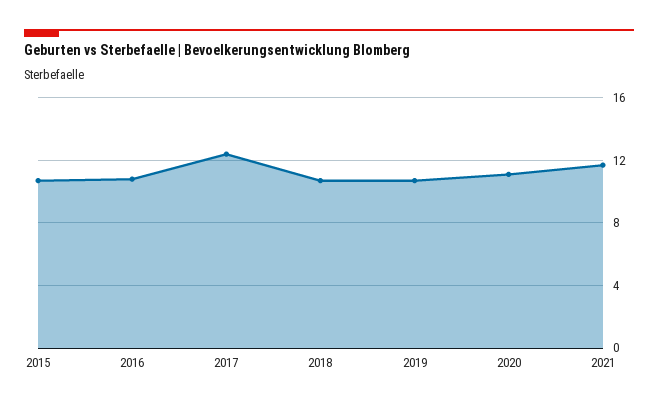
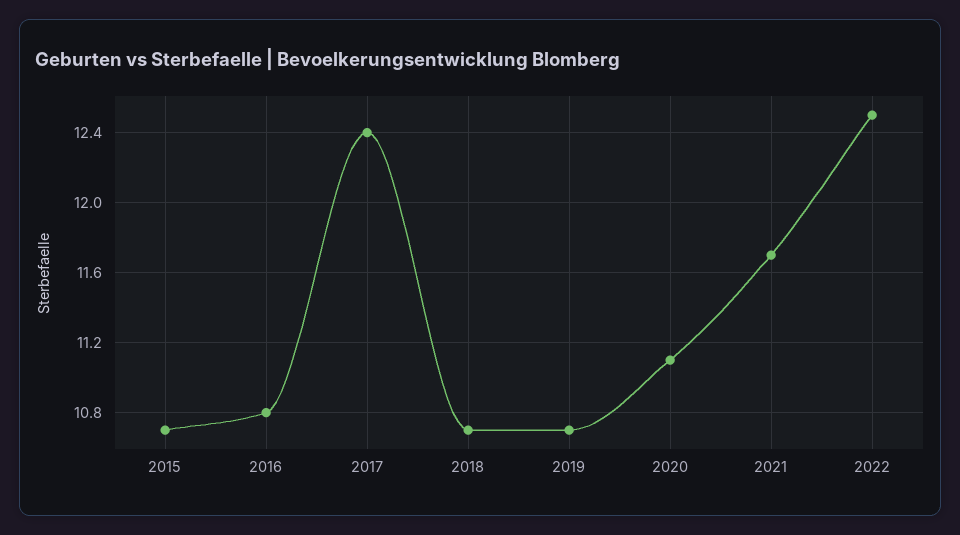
2022: none -> 12.5

